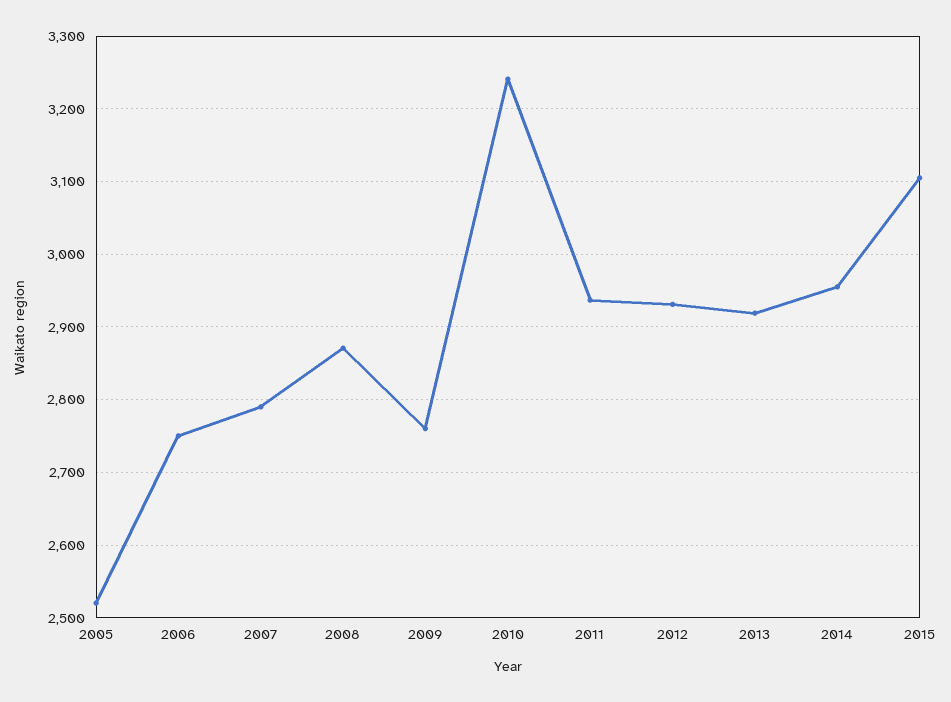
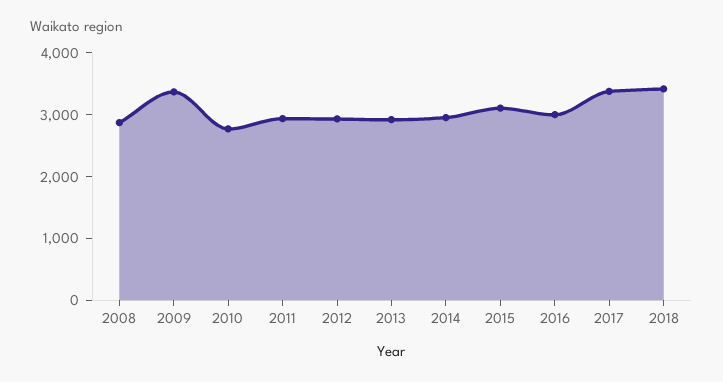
2005: 2520 -> none
2006: 2750 -> none
2007: 2790 -> none
2009: 2760 -> 3400
2010: 3240 -> 2800
2016: none -> 3000
2017: none -> 3400
2018: none -> 3400

